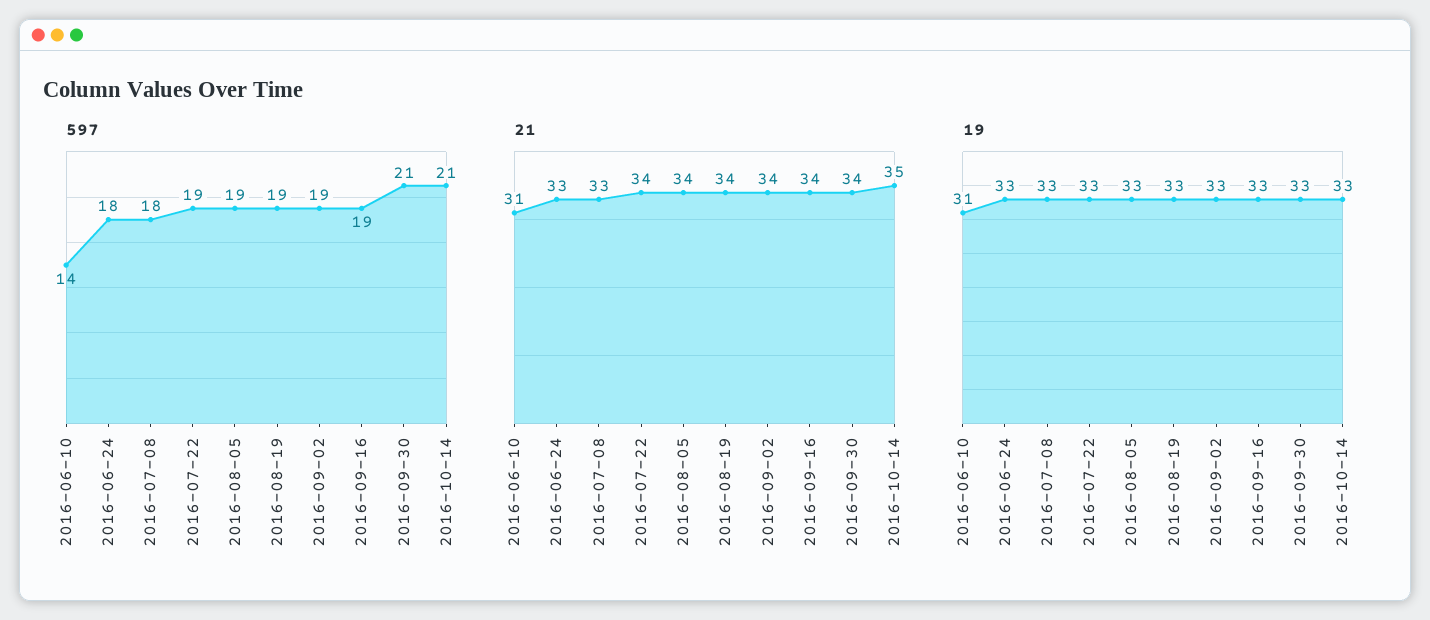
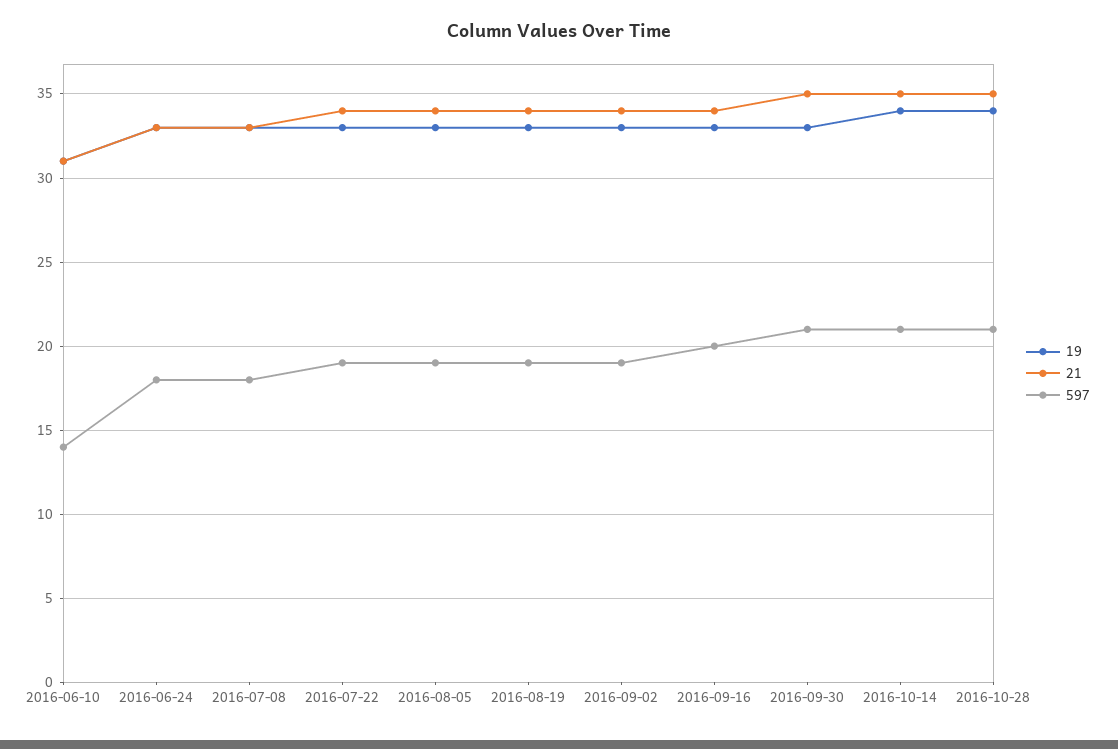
597, 2016-09-16: 19 -> 20
21, 2016-09-30: 34 -> 35
19, 2016-10-14: 33 -> 34
19, 2016-10-28: none -> 34
21, 2016-10-28: none -> 35
597, 2016-10-28: none -> 21

